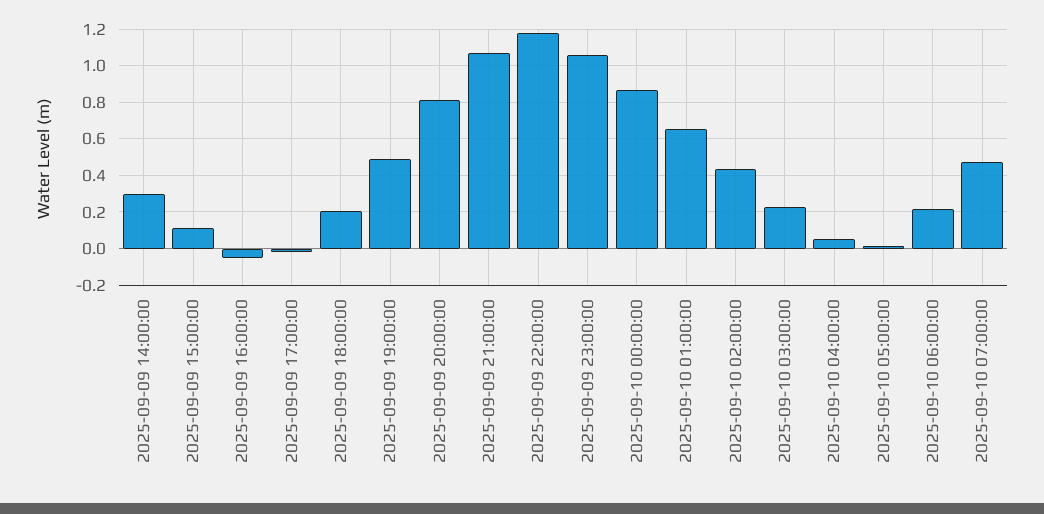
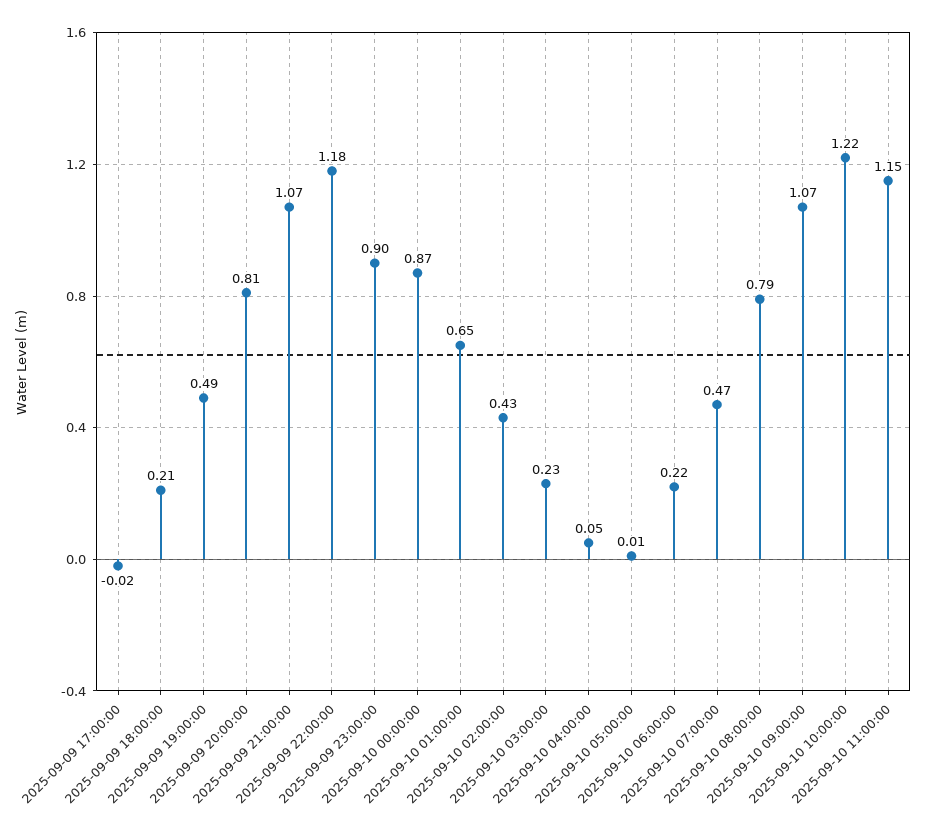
2025-09-09 14:00:00: 0.3 -> none
2025-09-09 15:00:00: 0.1 -> none
2025-09-09 16:00:00: -0.05 -> none
2025-09-09 23:00:00: 1.05 -> 0.9
2025-09-10 08:00:00: none -> 0.79
2025-09-10 09:00:00: none -> 1.07
2025-09-10 10:00:00: none -> 1.22
2025-09-10 11:00:00: none -> 1.15

